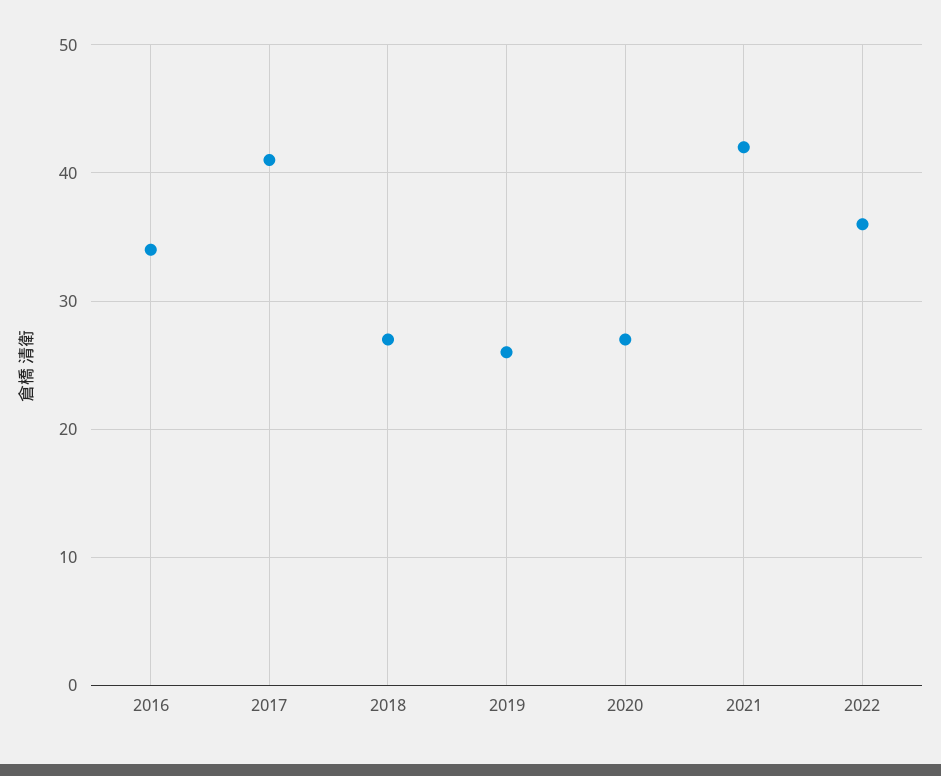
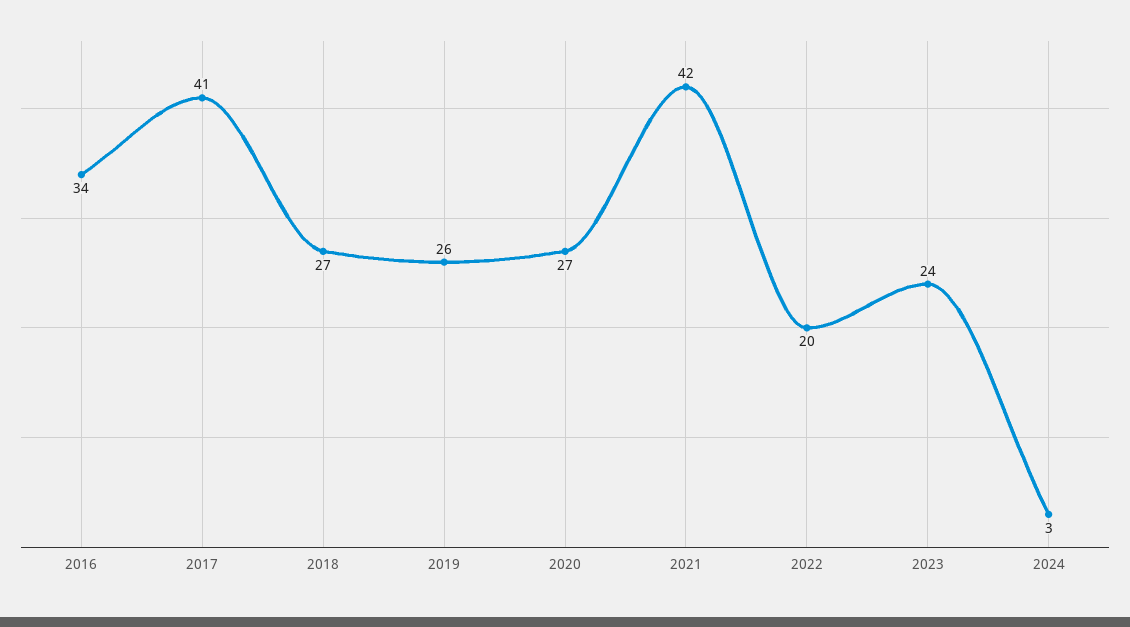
2022: 36 -> 20
2023: none -> 24
2024: none -> 3

